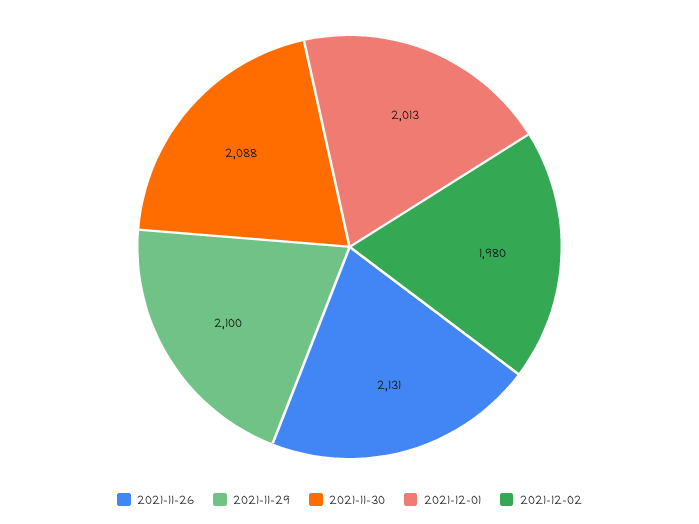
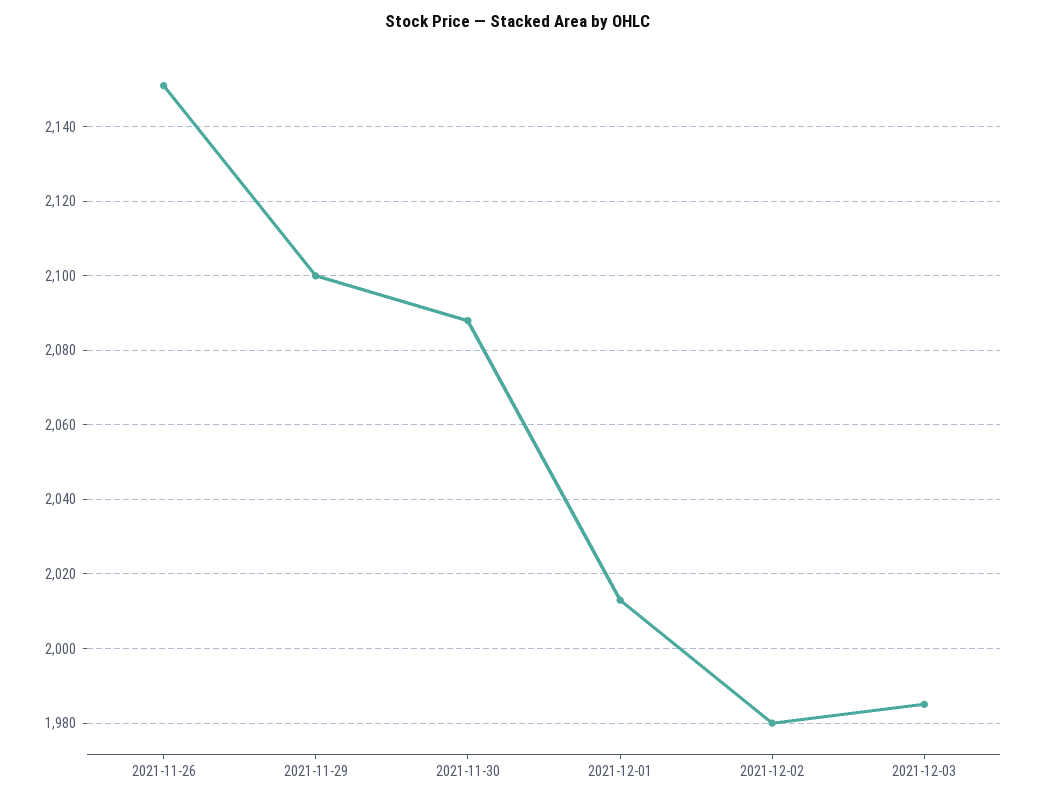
2021-11-26: 2131 -> 2150
2021-12-03: none -> 1985

